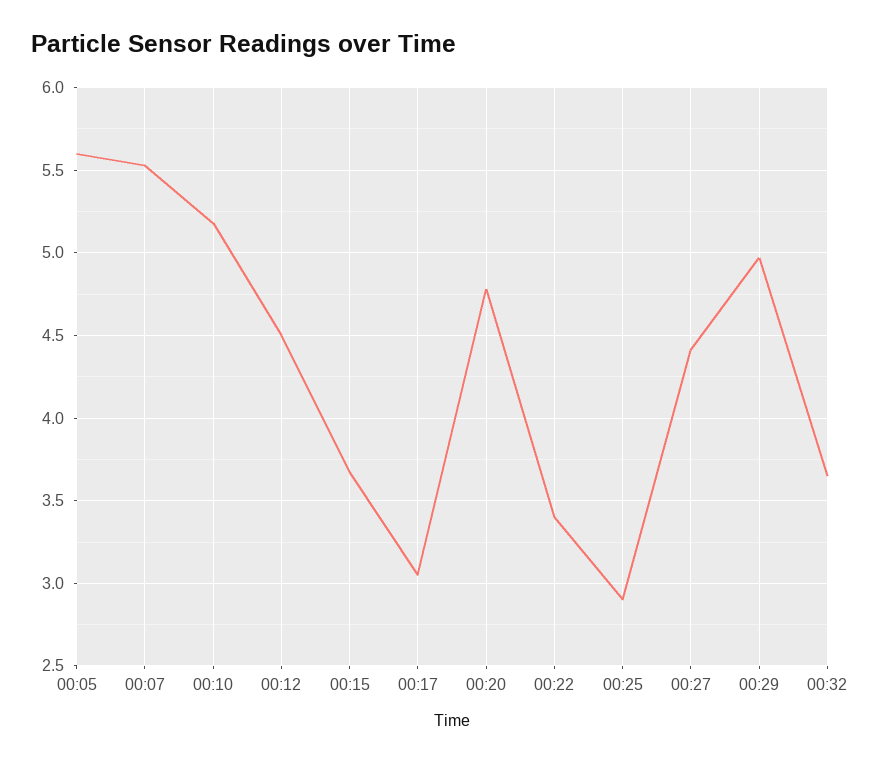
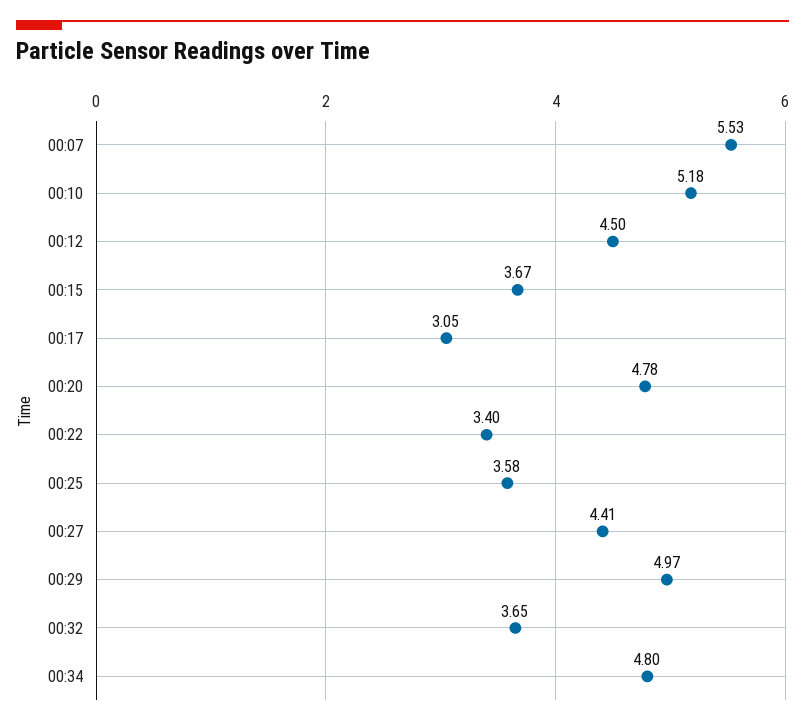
00:05: 5.6 -> none
00:25: 2.9 -> 3.58
00:34: none -> 4.8

